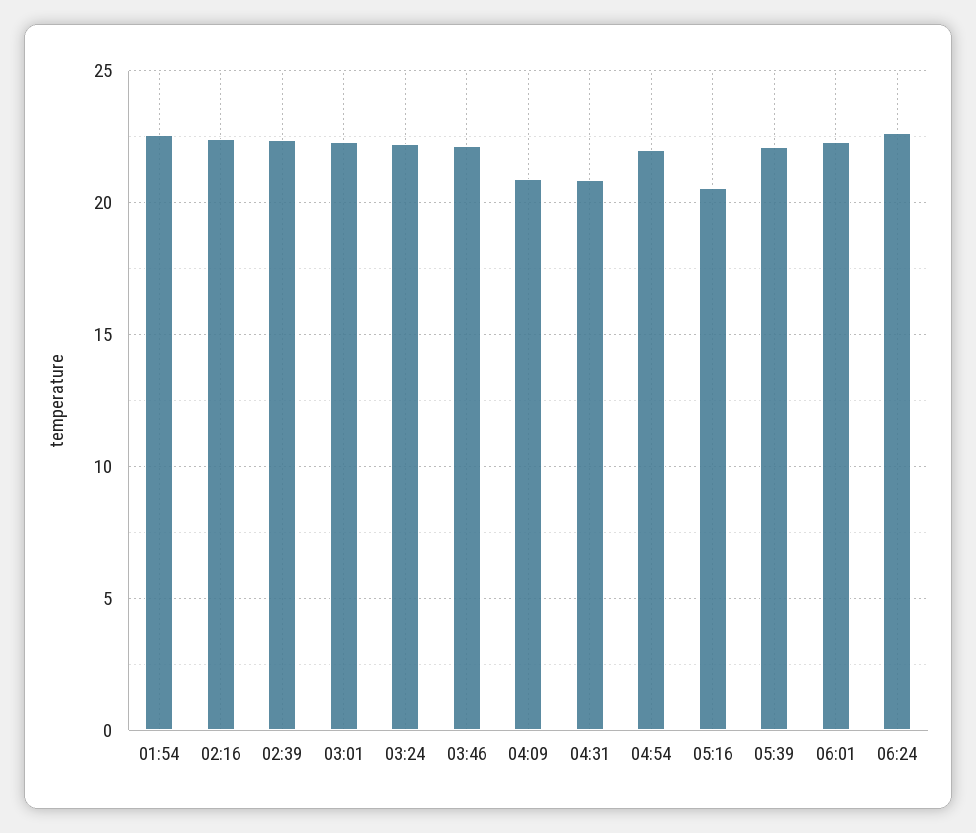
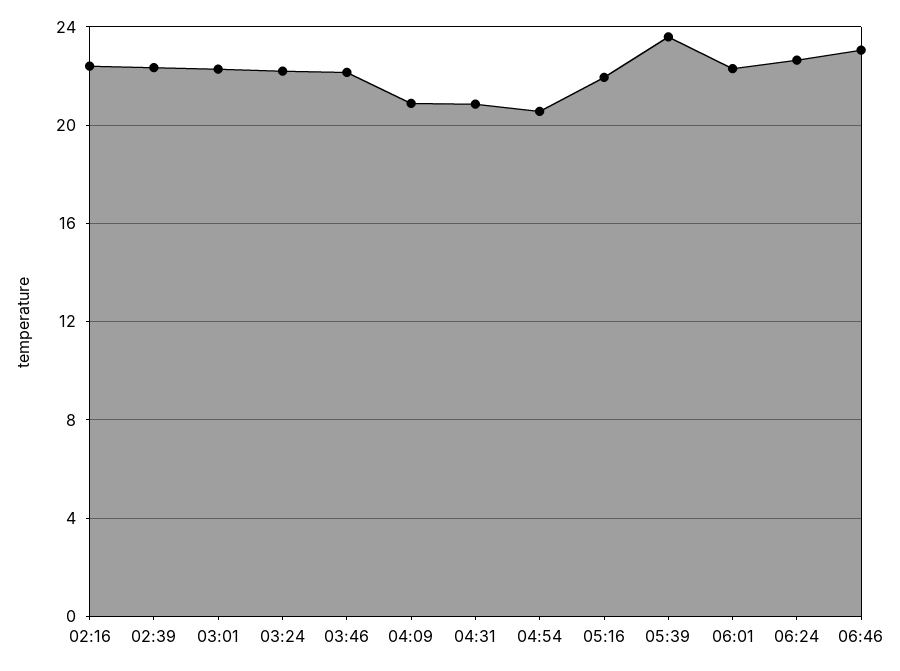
01:54: 22.5 -> none
04:54: 22 -> 20.5
05:16: 20.5 -> 22
05:39: 22 -> 23.5
06:46: none -> 23

